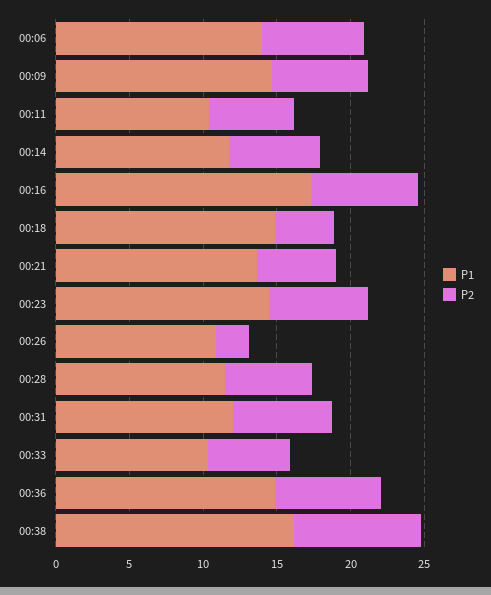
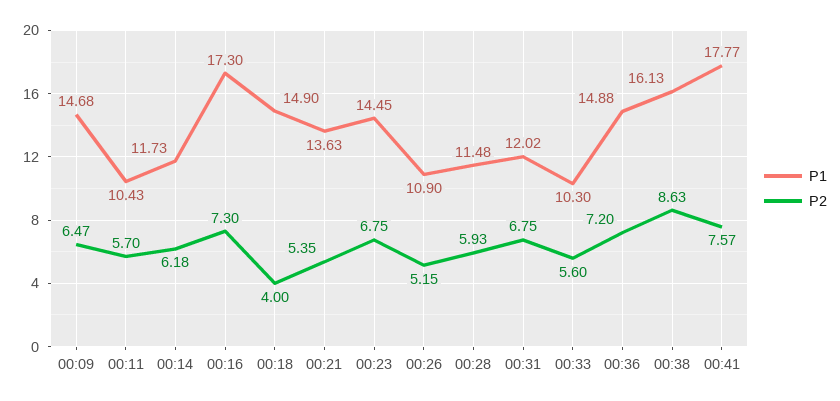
P1, 00:06: 14 -> none
P2, 00:06: 7 -> none
P2, 00:26: 2 -> 5.15
P1, 00:41: none -> 17.77
P2, 00:41: none -> 7.57

